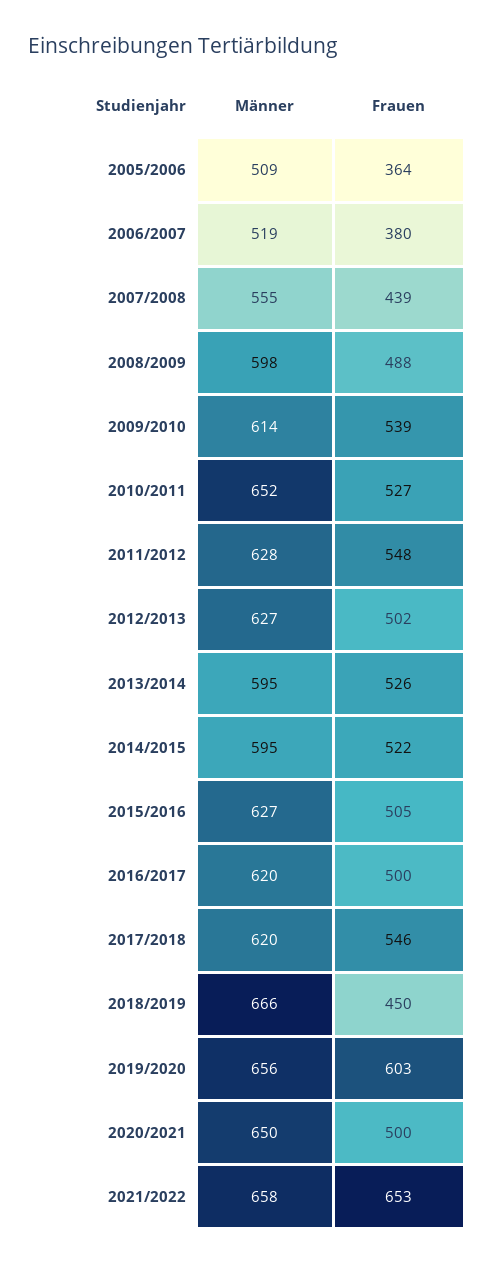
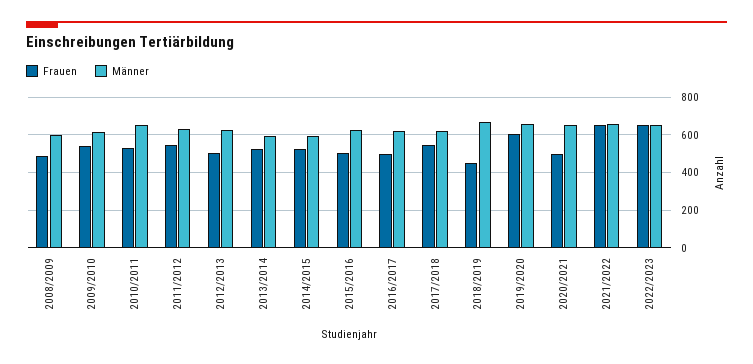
Männer, 2005/2006: 509 -> none
Frauen, 2005/2006: 364 -> none
Männer, 2006/2007: 519 -> none
Frauen, 2006/2007: 380 -> none
Männer, 2007/2008: 555 -> none
Frauen, 2007/2008: 439 -> none
Frauen, 2022/2023: none -> 650
Männer, 2022/2023: none -> 650

